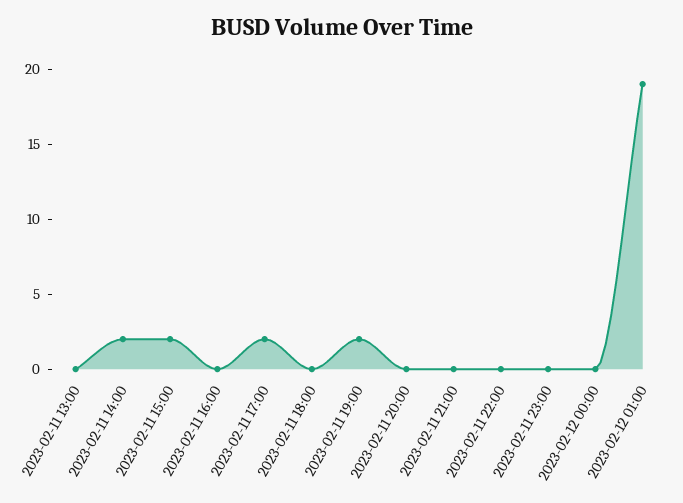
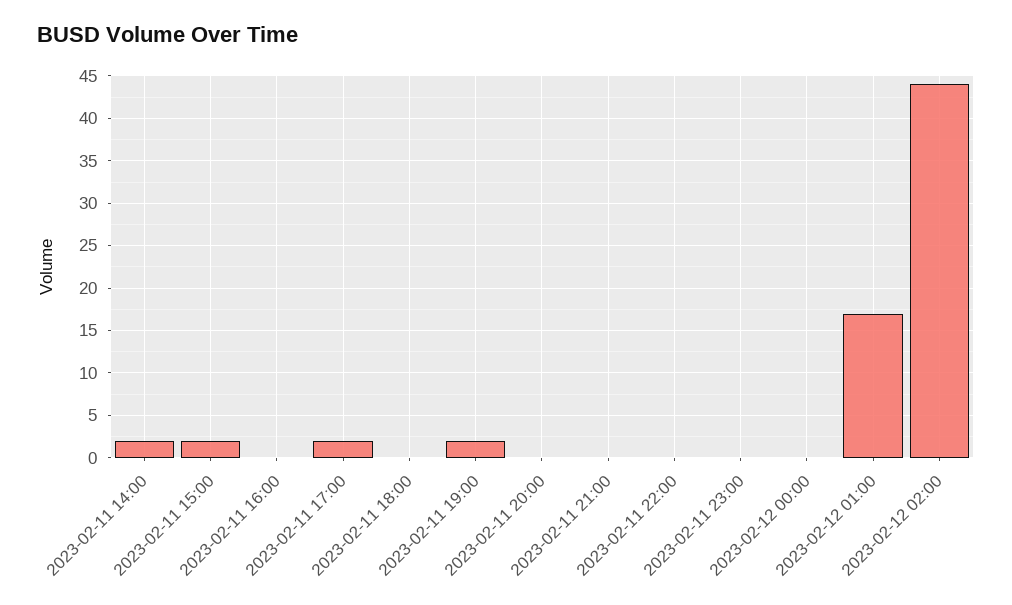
2023-02-11 13:00: 0 -> none
2023-02-12 01:00: 19 -> 17
2023-02-12 02:00: none -> 44

